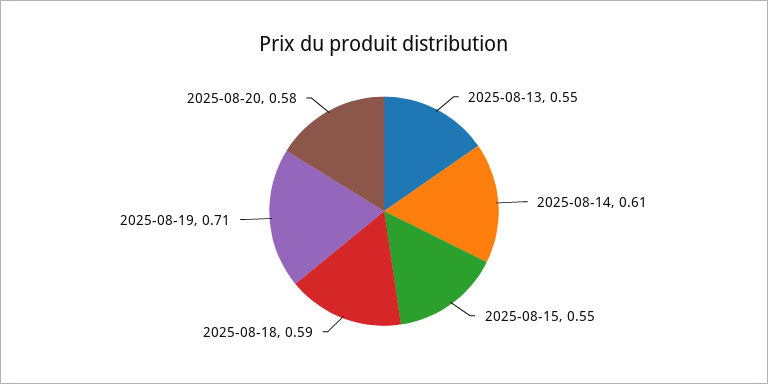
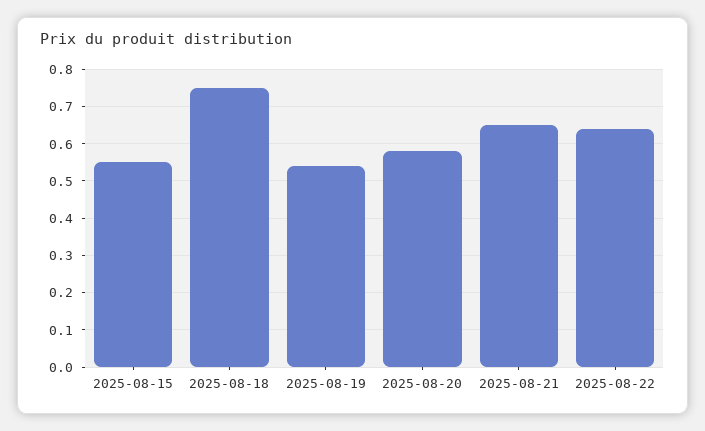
2025-08-13: 0.55 -> none
2025-08-14: 0.61 -> none
2025-08-18: 0.59 -> 0.75
2025-08-19: 0.71 -> 0.55
2025-08-21: none -> 0.65
2025-08-22: none -> 0.65

